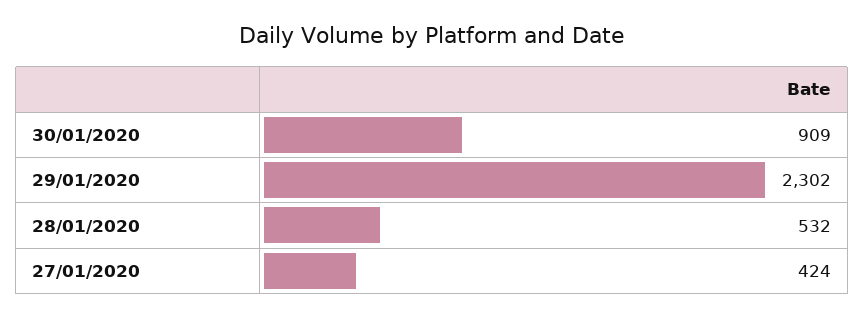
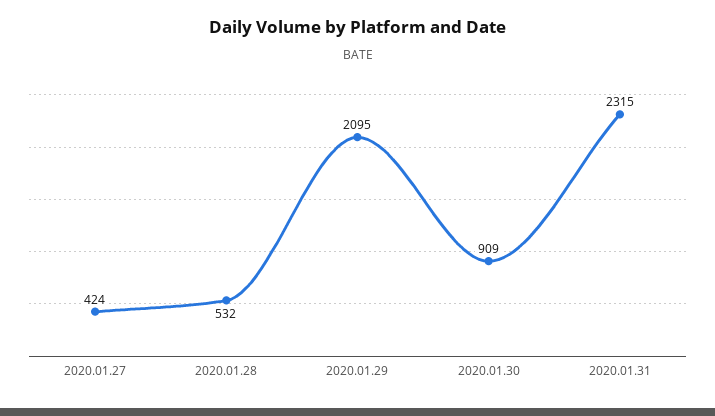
29/01/2020: 2302 -> 2095
2020.01.31: none -> 2315

